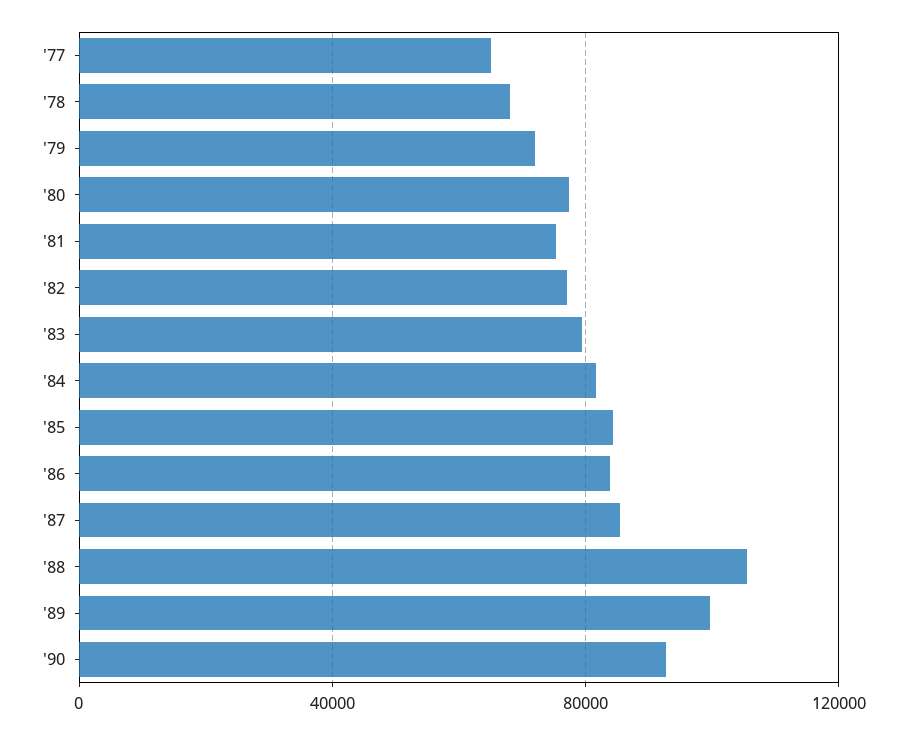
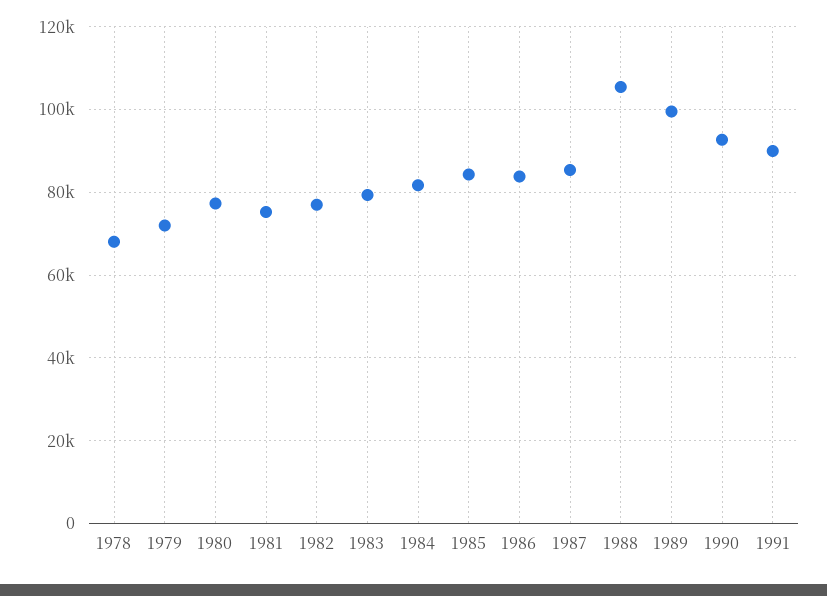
'77: 65000 -> none
1991: none -> 90000

